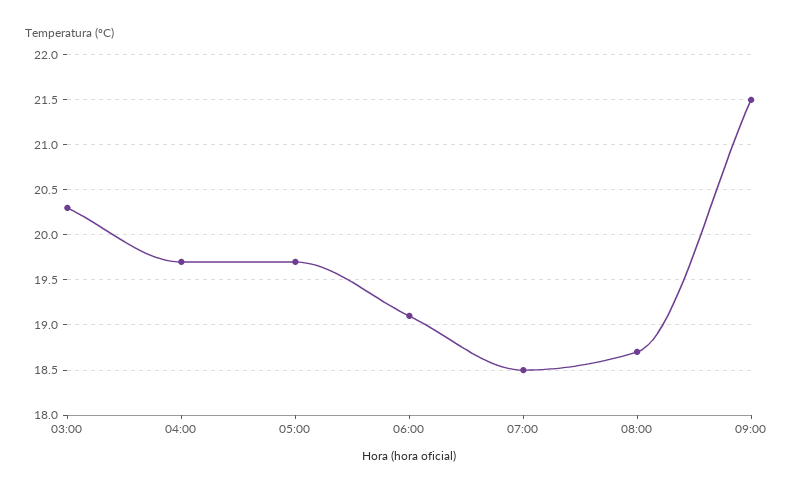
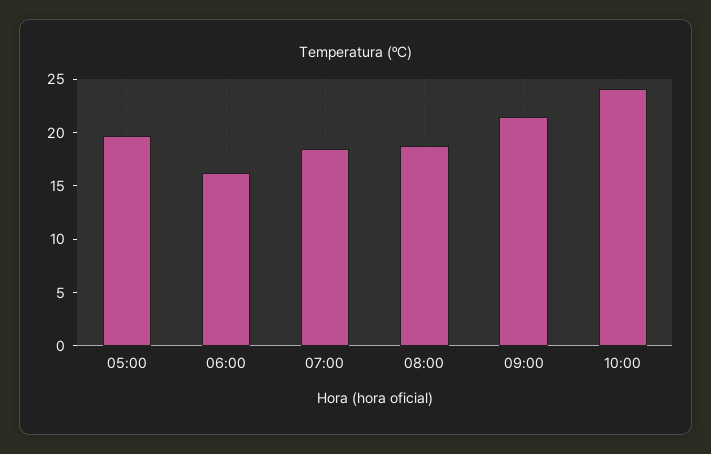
03:00: 20.3 -> none
04:00: 19.7 -> none
06:00: 19.1 -> 16
10:00: none -> 24

